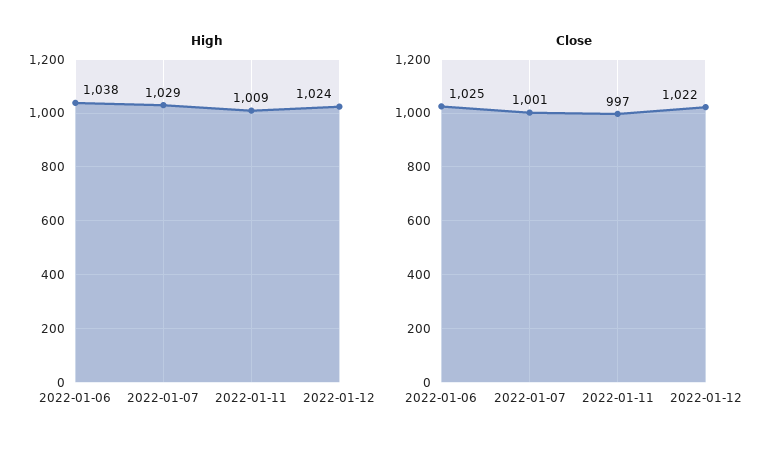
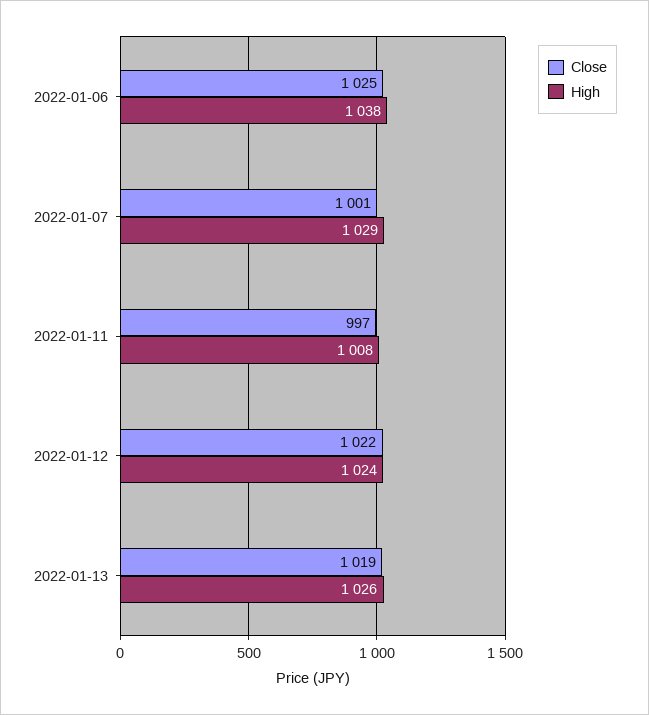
High, 2022-01-11: 1009 -> 1008
Close, 2022-01-13: none -> 1019
High, 2022-01-13: none -> 1026

